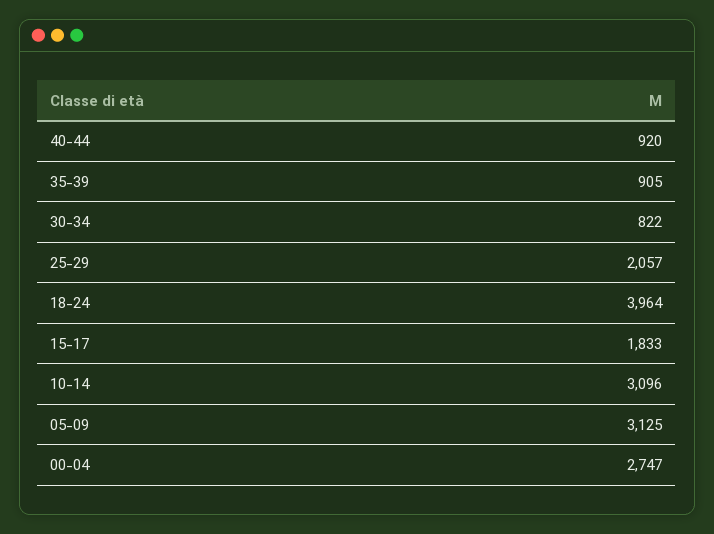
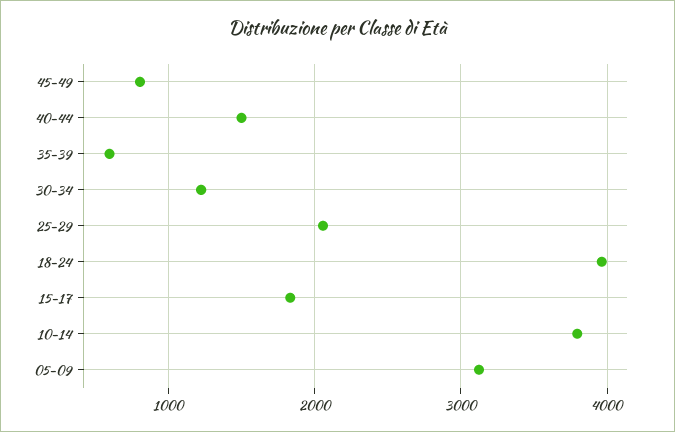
40-44: 920 -> 1500
35-39: 905 -> 600
30-34: 822 -> 1200
10-14: 3096 -> 3800
00-04: 2747 -> none
45-49: none -> 800

